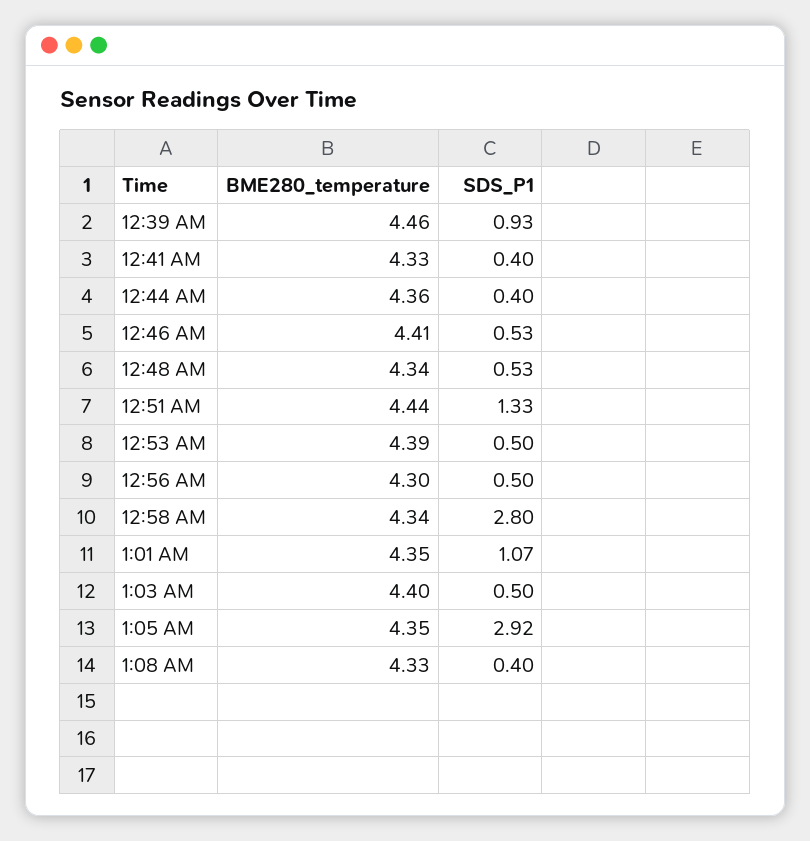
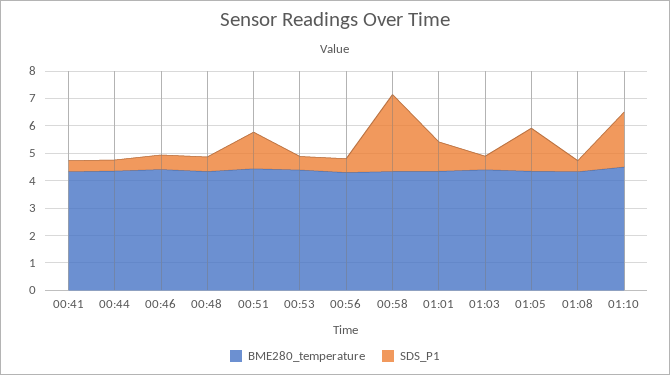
BME280_temperature, 12:39 AM: 4.46 -> none
SDS_P1, 12:39 AM: 0.93 -> none
SDS_P1, 1:05 AM: 2.92 -> 1.5
BME280_temperature, 01:10: none -> 4.5
SDS_P1, 01:10: none -> 2

